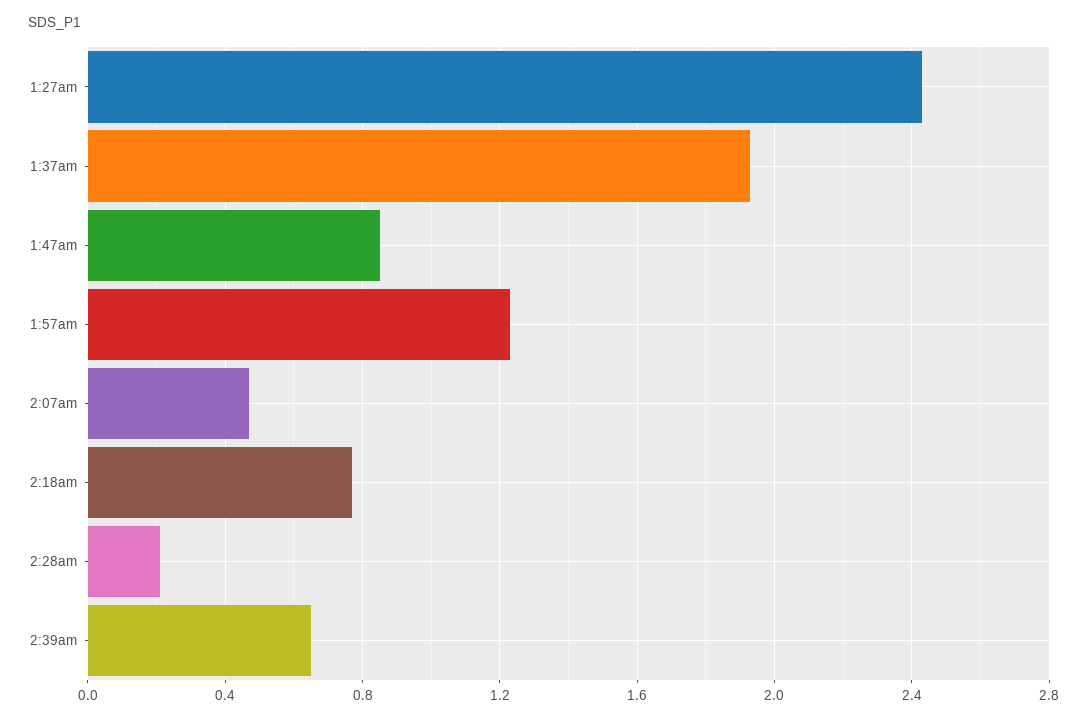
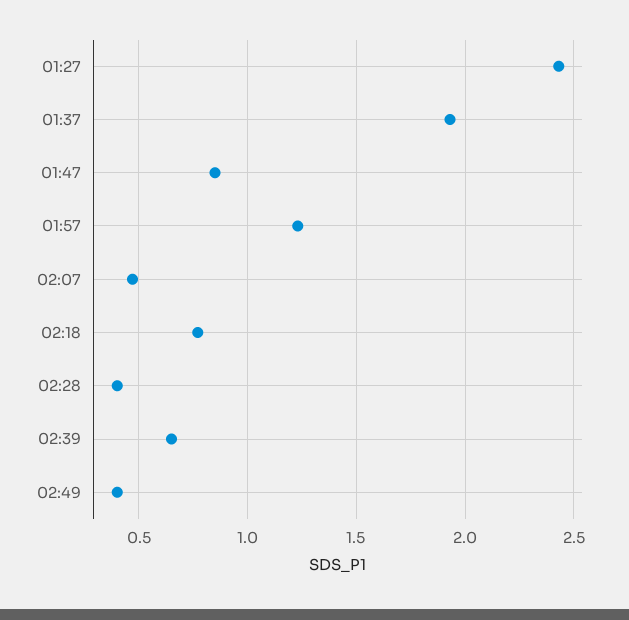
2:28am: 0.2 -> 0.4
02:49: none -> 0.4

